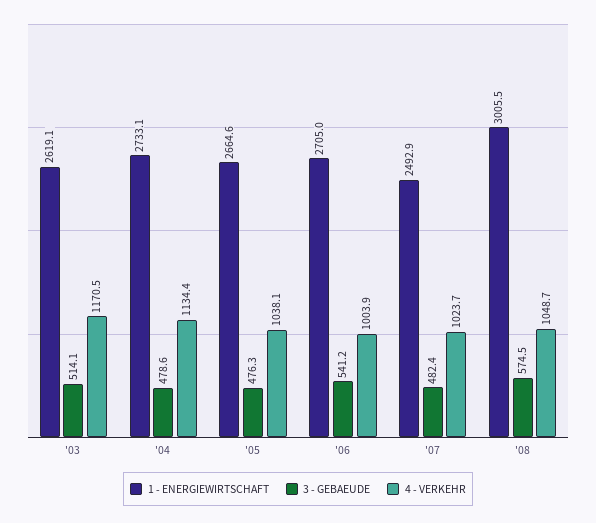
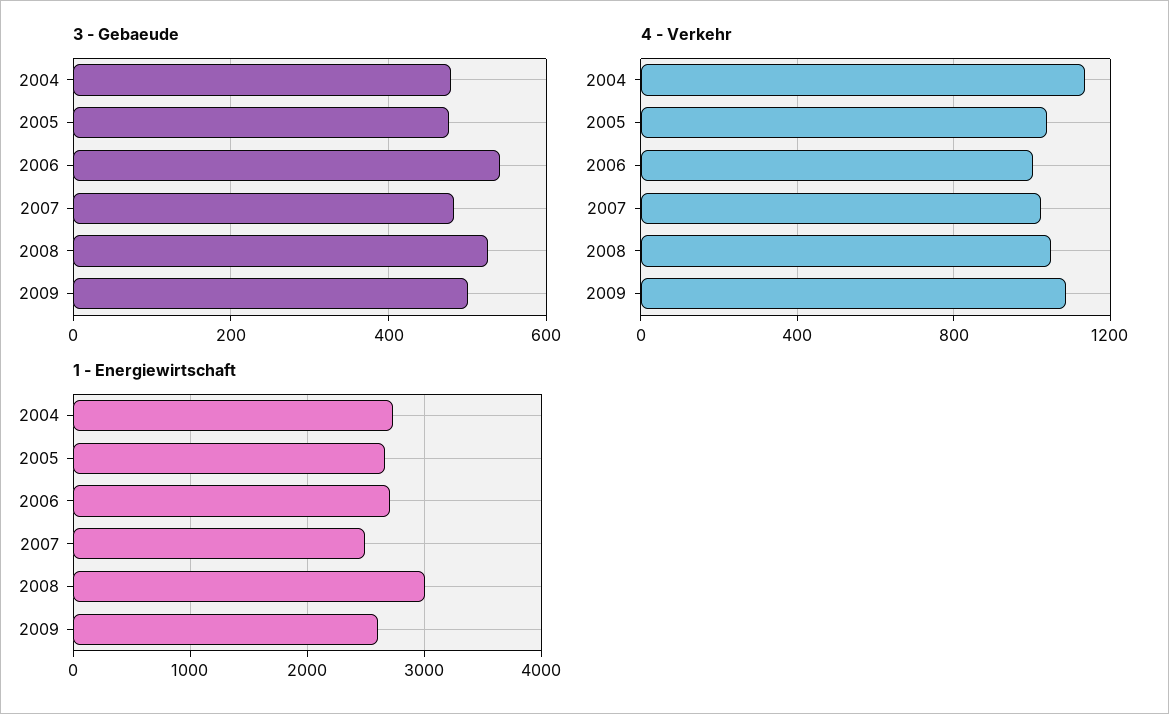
1 - ENERGIEWIRTSCHAFT, '03: 2619.1 -> none
3 - GEBAEUDE, '03: 514.1 -> none
4 - VERKEHR, '03: 1170.5 -> none
3 - GEBAEUDE, '08: 574.5 -> 520
3 - GEBAEUDE, 2009: none -> 500
4 - VERKEHR, 2009: none -> 1100
1 - ENERGIEWIRTSCHAFT, 2009: none -> 2600

